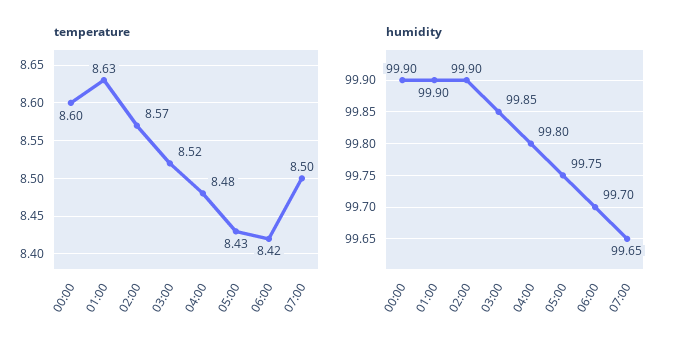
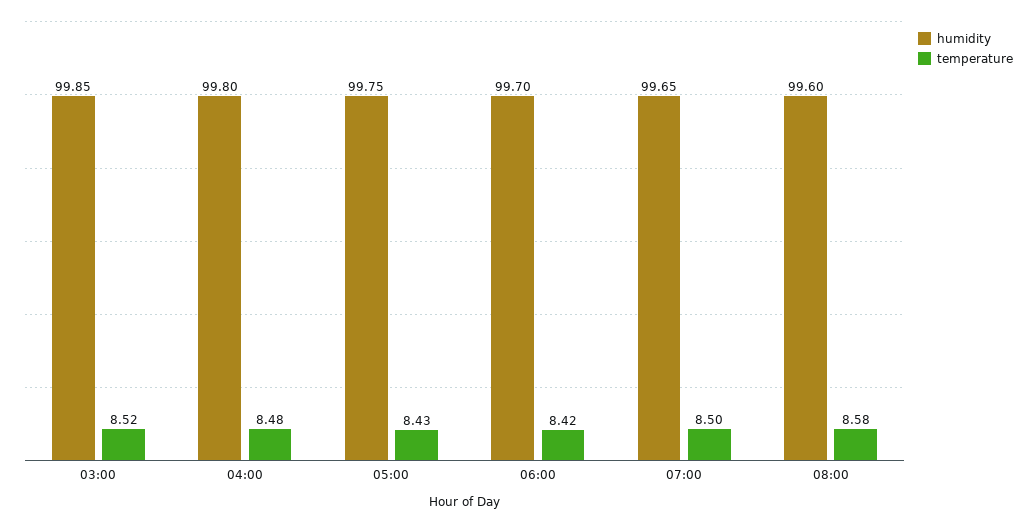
temperature, 00:00: 8.6 -> none
temperature, 01:00: 8.63 -> none
temperature, 02:00: 8.57 -> none
humidity, 00:00: 99.9 -> none
humidity, 01:00: 99.9 -> none
humidity, 02:00: 99.9 -> none
humidity, 08:00: none -> 99.6
temperature, 08:00: none -> 8.58

